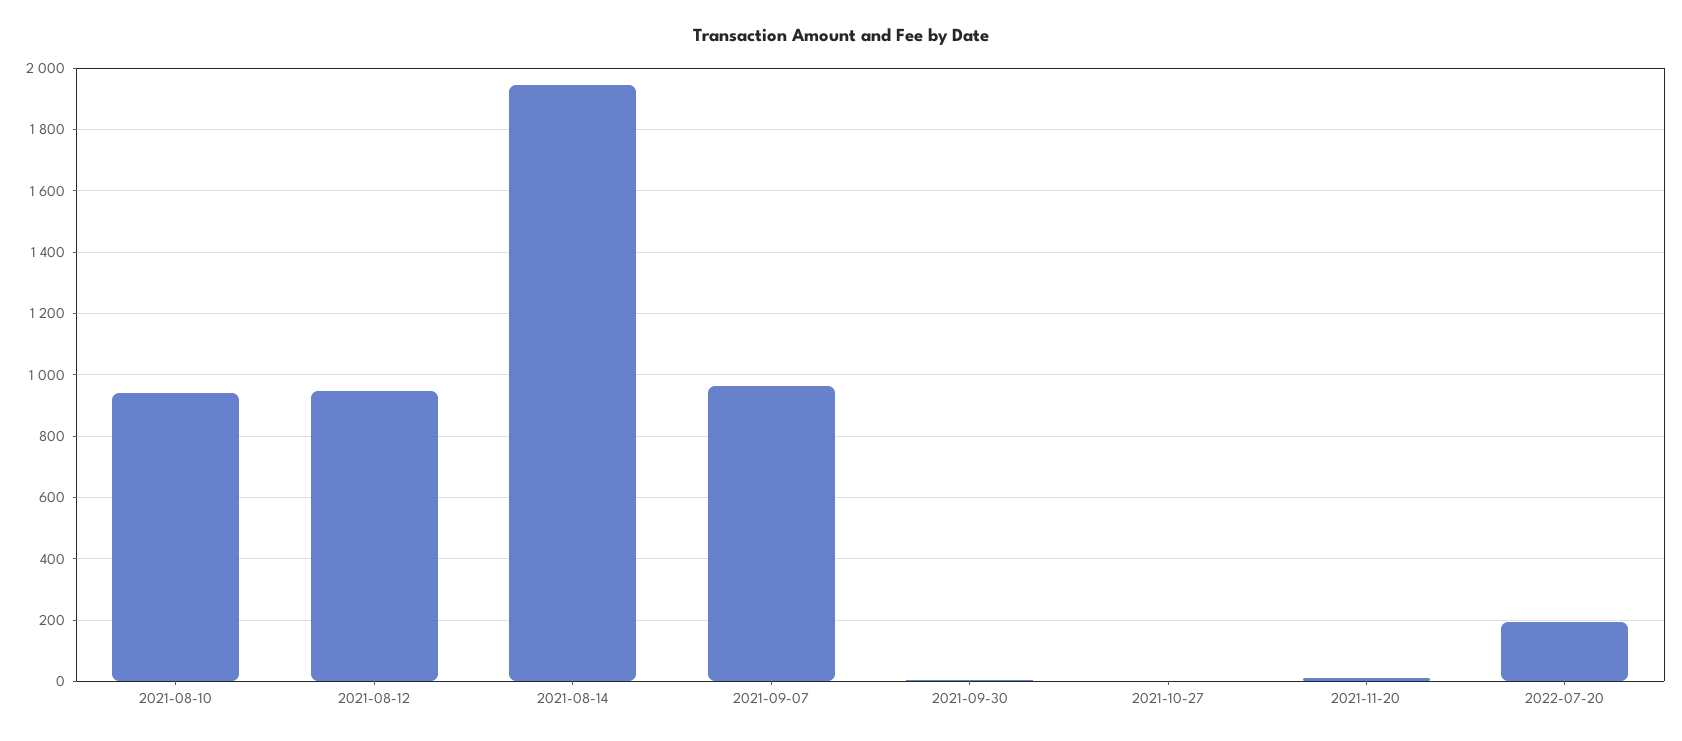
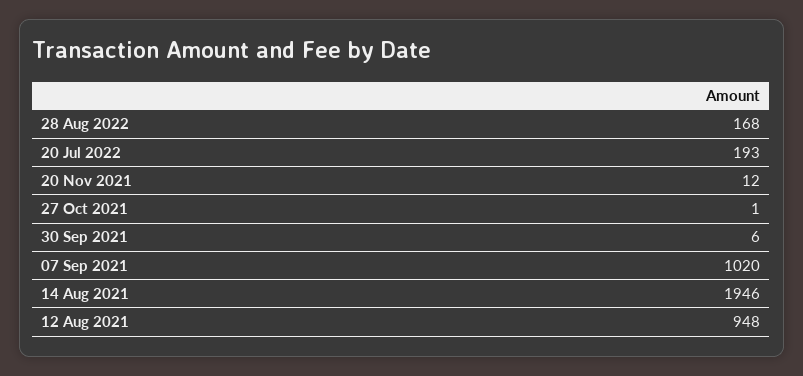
2021-08-10: 940 -> none
2021-09-07: 960 -> 1020
28 Aug 2022: none -> 168

